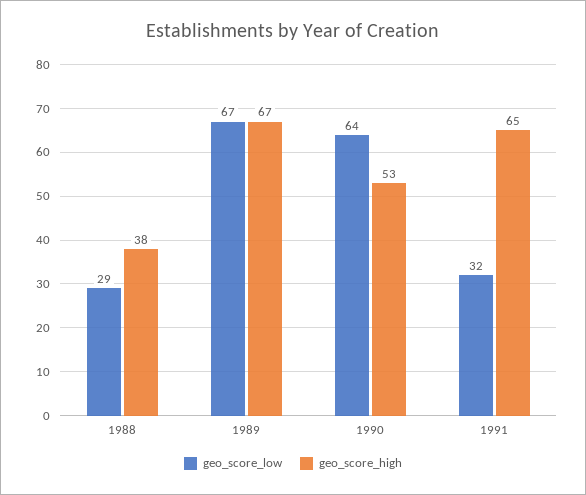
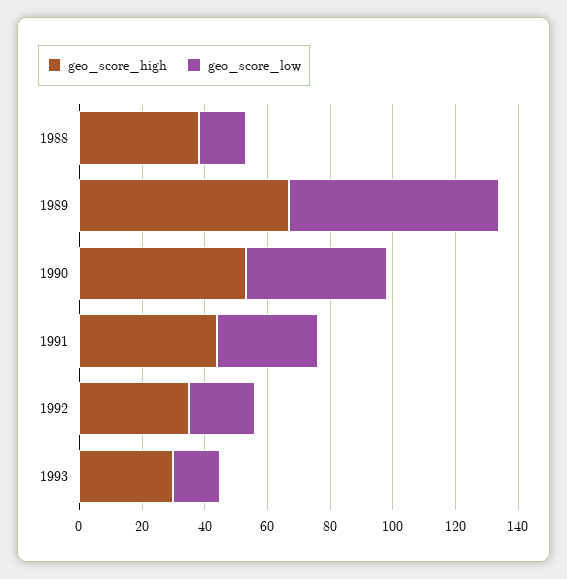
geo_score_low, 1988: 29 -> 15
geo_score_low, 1990: 64 -> 45
geo_score_high, 1991: 65 -> 45
geo_score_high, 1992: none -> 35
geo_score_low, 1992: none -> 20
geo_score_high, 1993: none -> 30
geo_score_low, 1993: none -> 15

